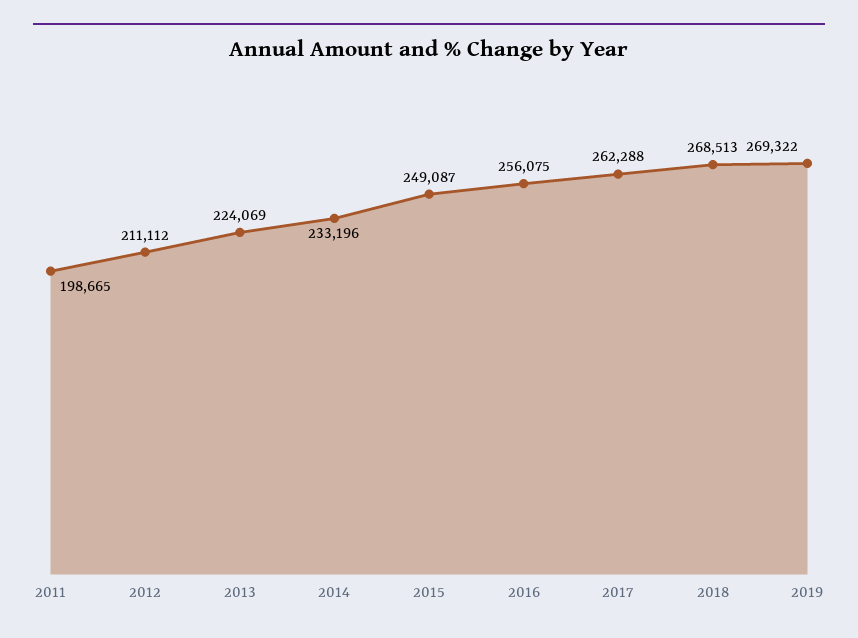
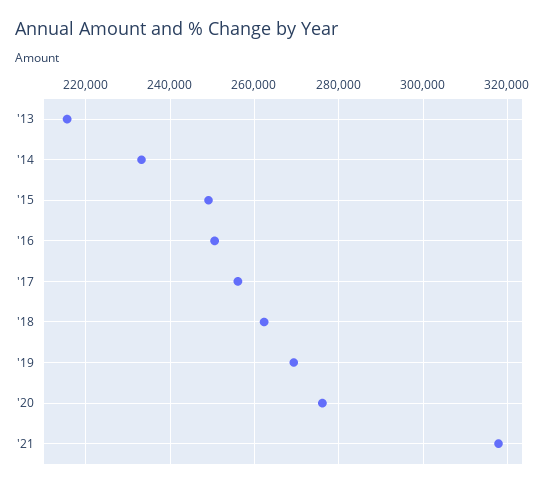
2011: 198665 -> none
2012: 211112 -> none
2013: 224069 -> 216000
2016: 256075 -> 250000
2017: 262288 -> 256000
2018: 268513 -> 262000
'20: none -> 276000
'21: none -> 318000

